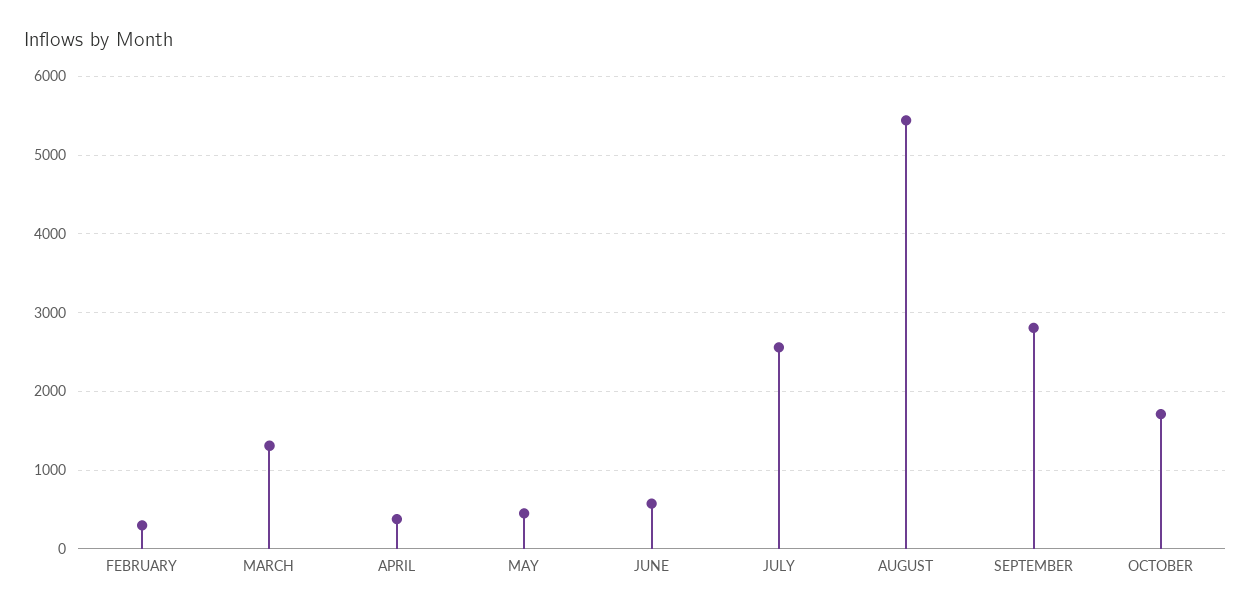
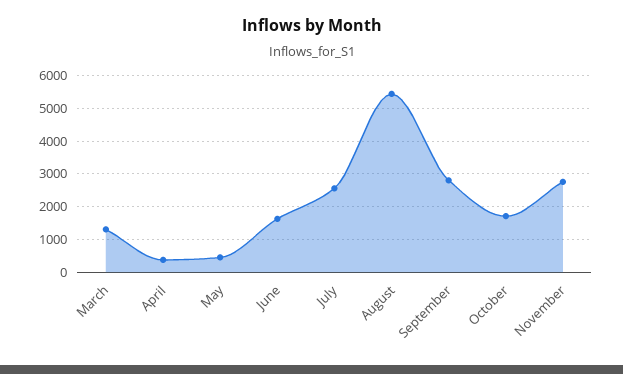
FEBRUARY: 300 -> none
JUNE: 600 -> 1600
November: none -> 2800

